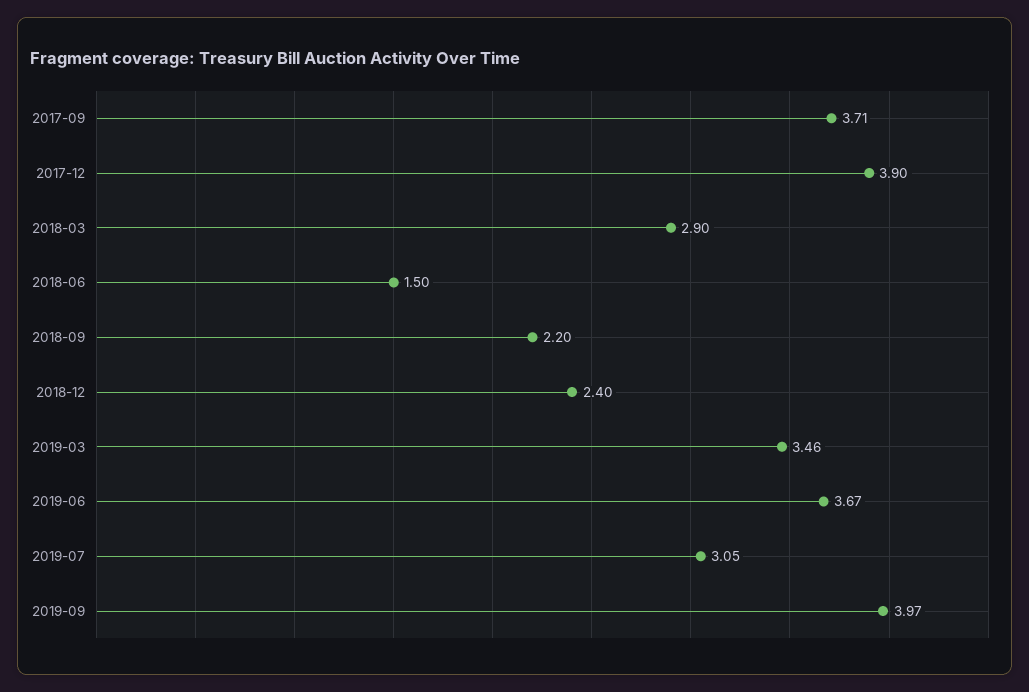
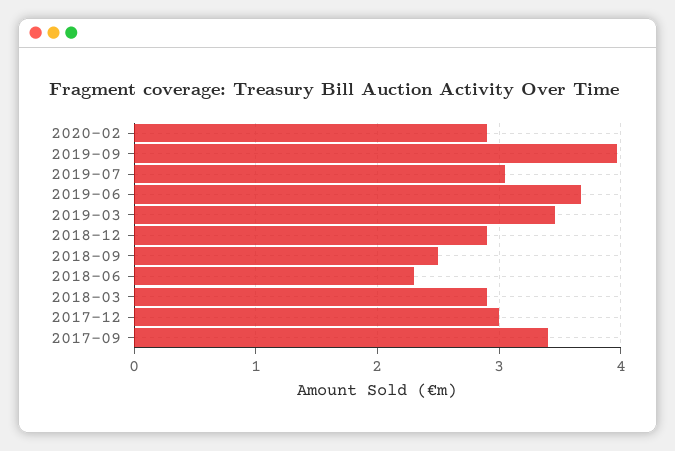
2017-09: 3.71 -> 3.4
2017-12: 3.9 -> 3
2018-06: 1.5 -> 2.3
2018-09: 2.2 -> 2.5
2018-12: 2.4 -> 2.9
2020-02: none -> 2.9

